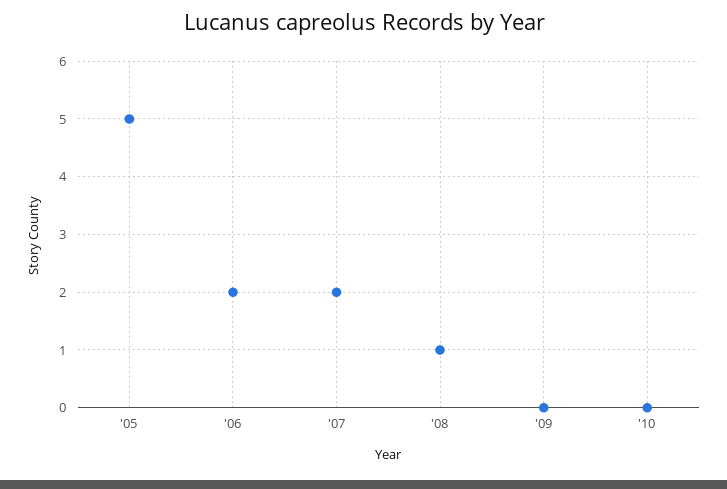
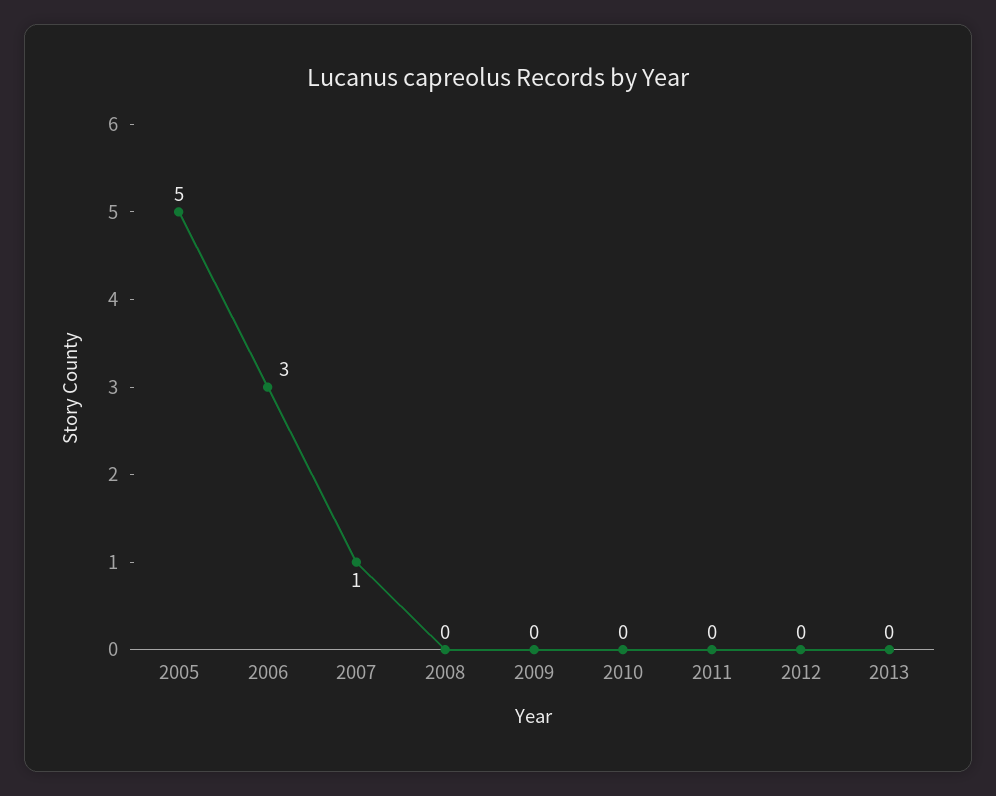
'06: 2 -> 3
'07: 2 -> 1
'08: 1 -> 0
2011: none -> 0
2012: none -> 0
2013: none -> 0

